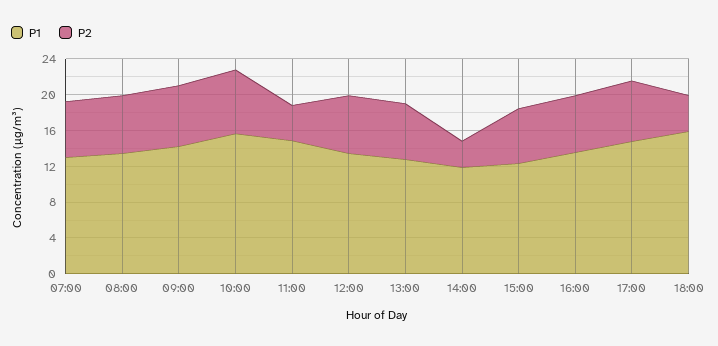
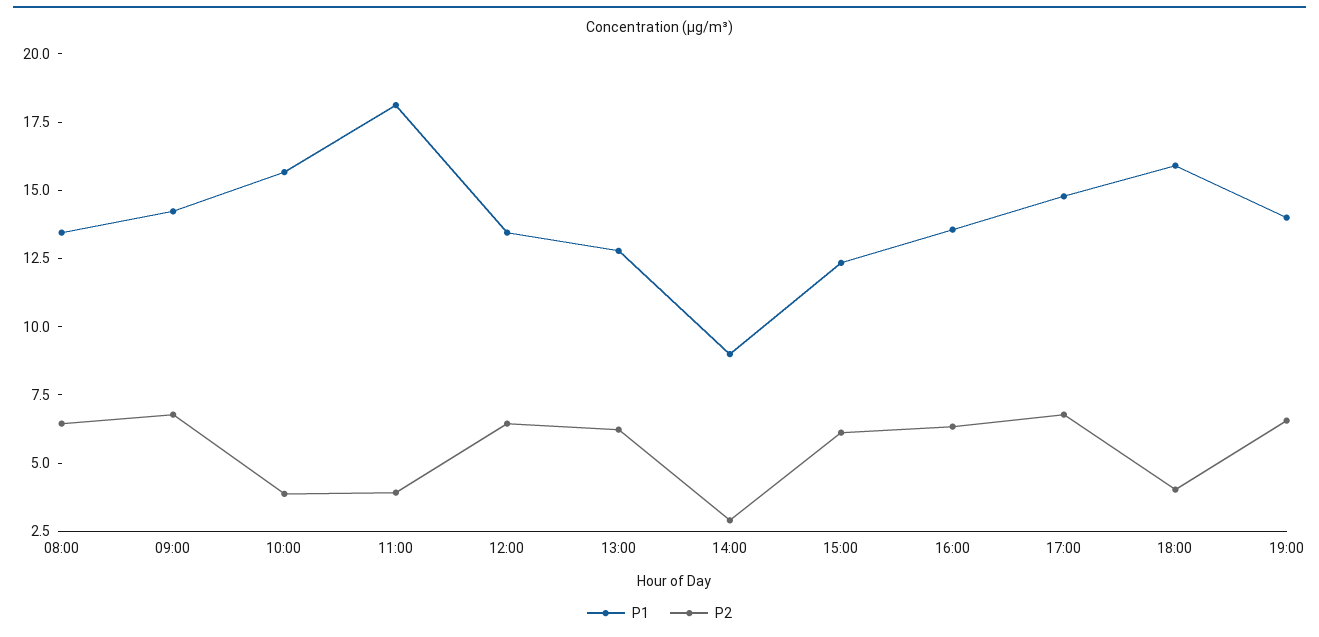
P1, 07:00: 13 -> none
P2, 07:00: 6 -> none
P2, 10:00: 7 -> 4
P1, 11:00: 15 -> 18
P1, 14:00: 12 -> 9
P1, 19:00: none -> 14
P2, 19:00: none -> 6.5

